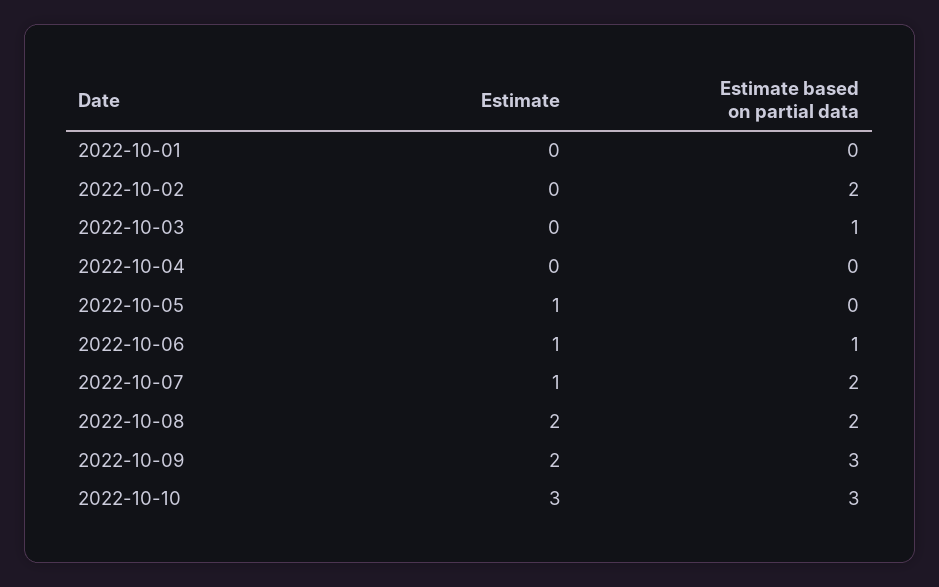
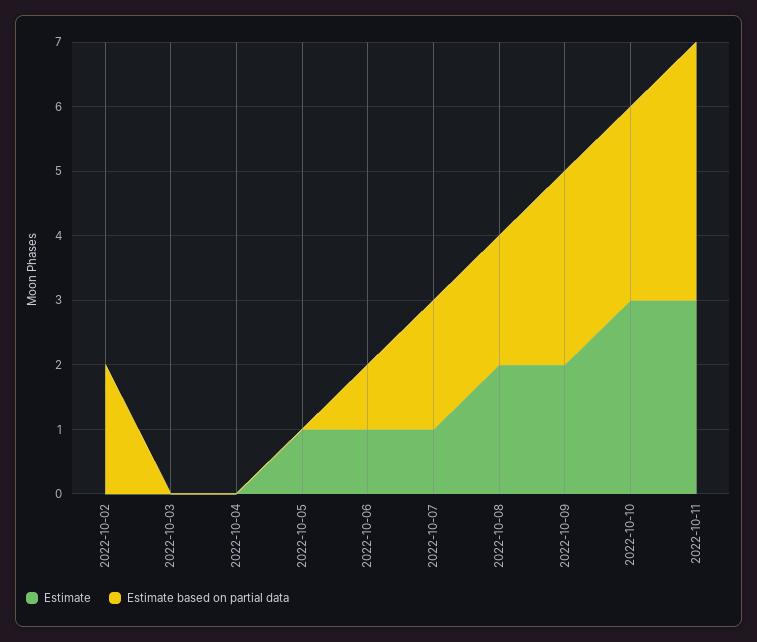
Estimate, 2022-10-01: 0 -> none
Estimate based on partial data, 2022-10-01: 0 -> none
Estimate based on partial data, 2022-10-03: 1 -> 0
Estimate, 2022-10-11: none -> 3
Estimate based on partial data, 2022-10-11: none -> 4

